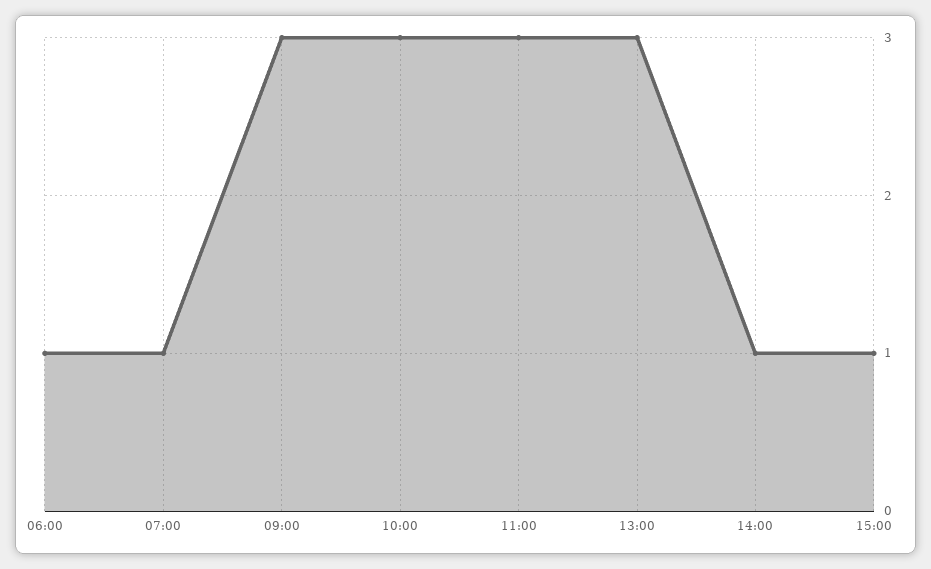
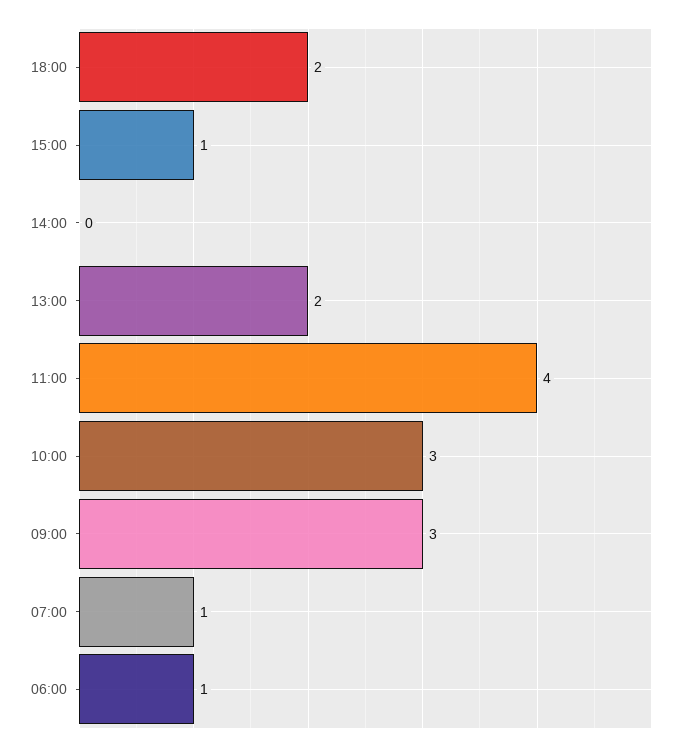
11:00: 3 -> 4
13:00: 3 -> 2
14:00: 1 -> 0
18:00: none -> 2

